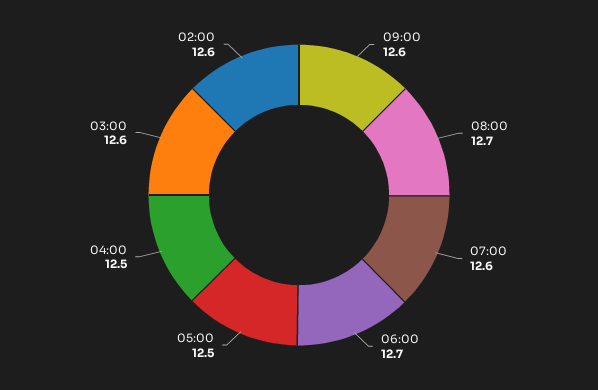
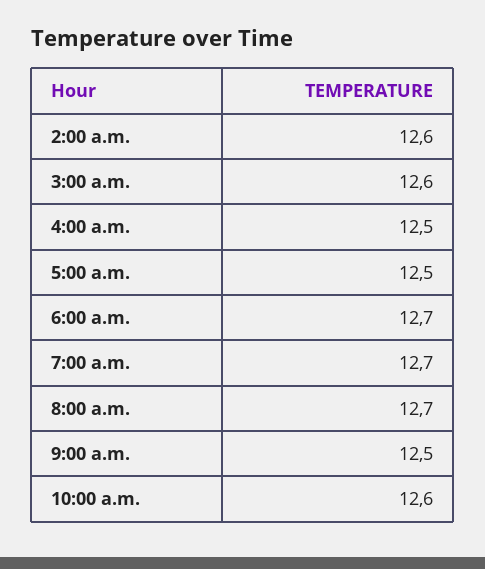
09:00: 12.6 -> 12.5
07:00: 12.6 -> 12.7
10:00 a.m.: none -> 12.6

